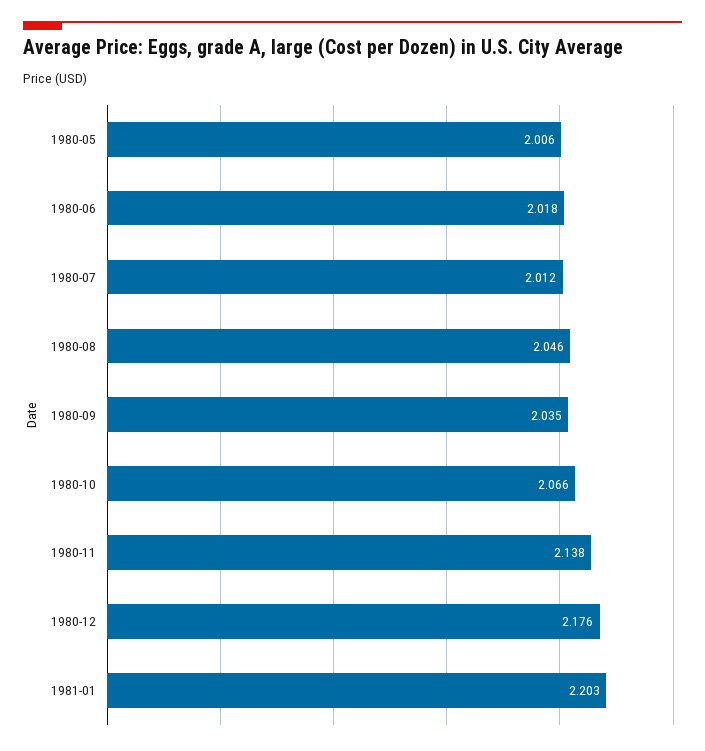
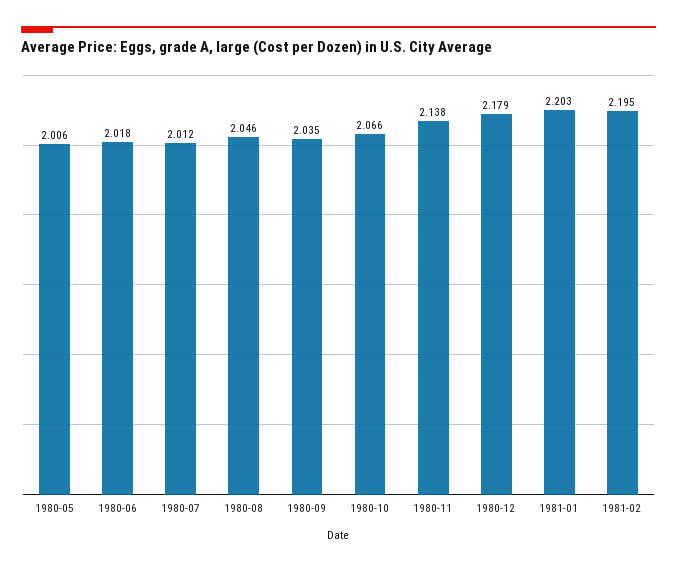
1980-12: 2.176 -> 2.179
1981-02: none -> 2.195

